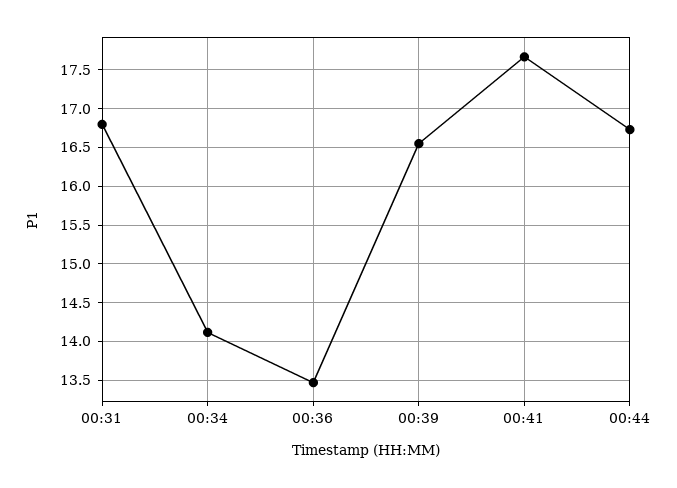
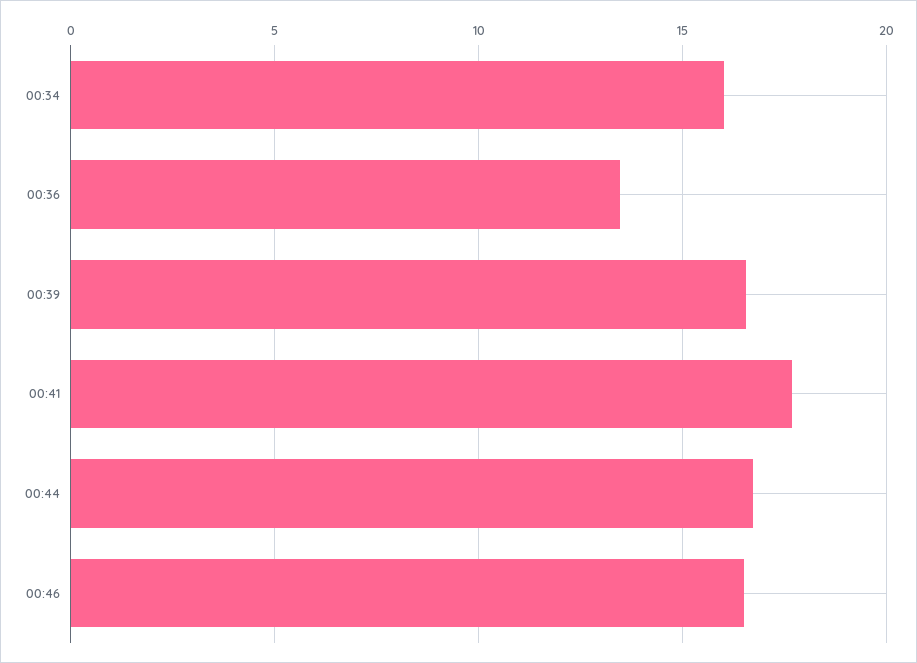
00:31: 16.8 -> none
00:34: 14.1 -> 16
00:46: none -> 16.5

